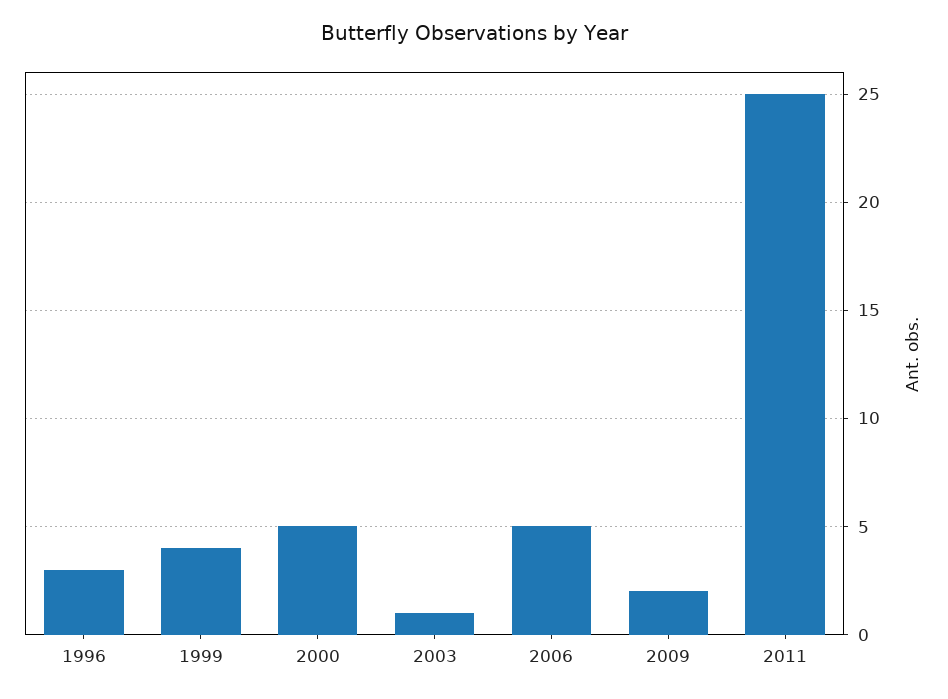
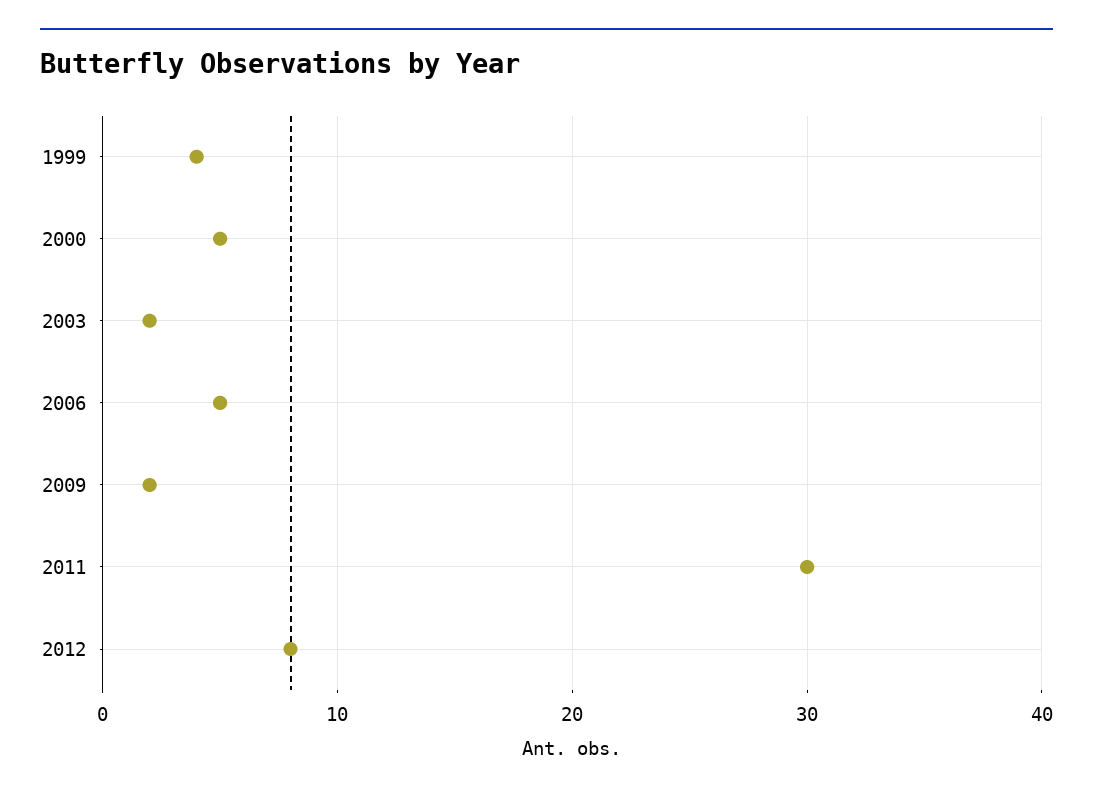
1996: 3 -> none
2003: 1 -> 2
2011: 25 -> 30
2012: none -> 8

